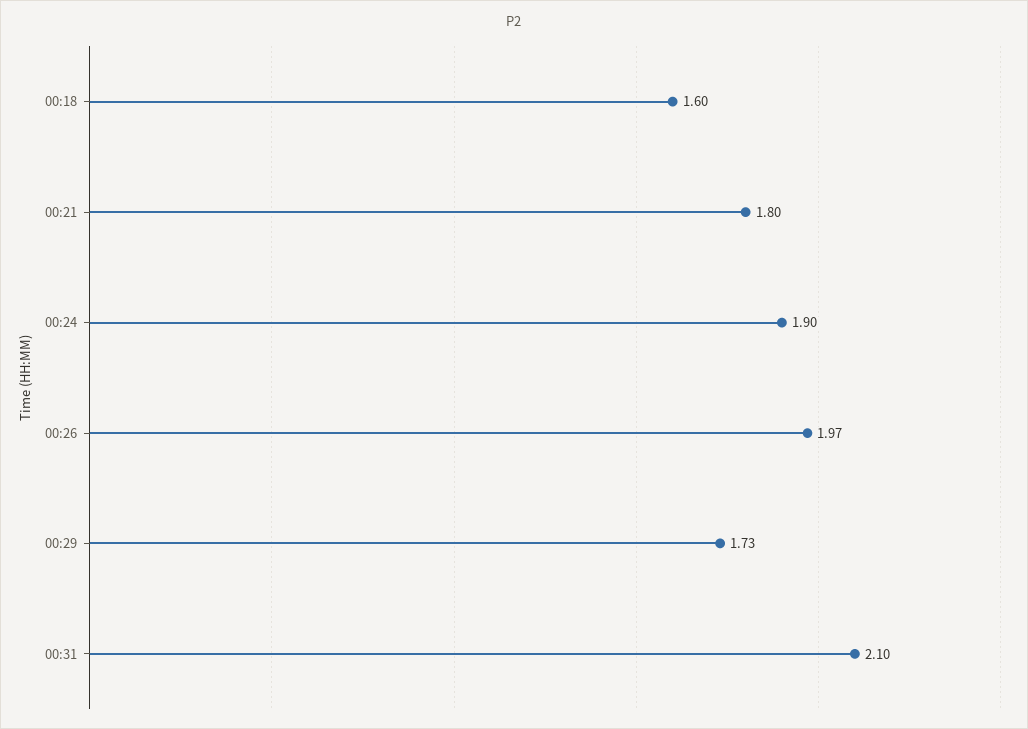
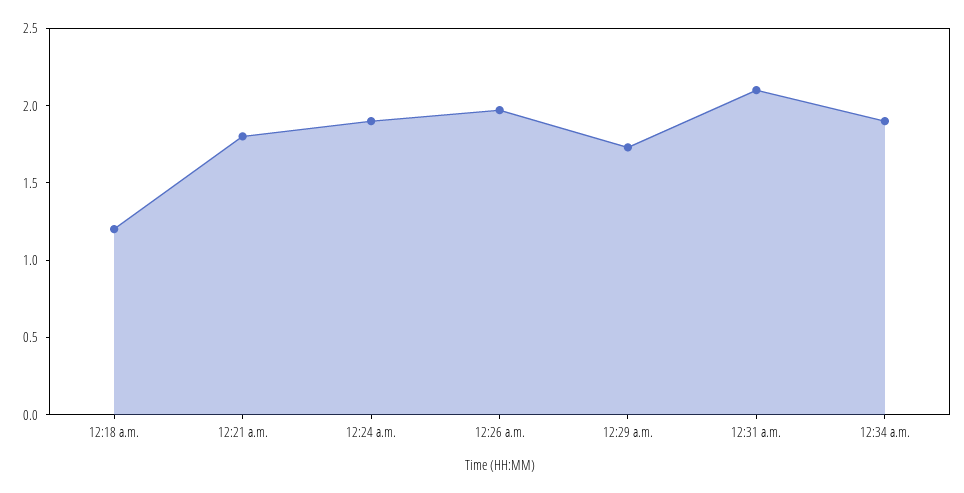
00:18: 1.6 -> 1.2
12:34 a.m.: none -> 1.9

